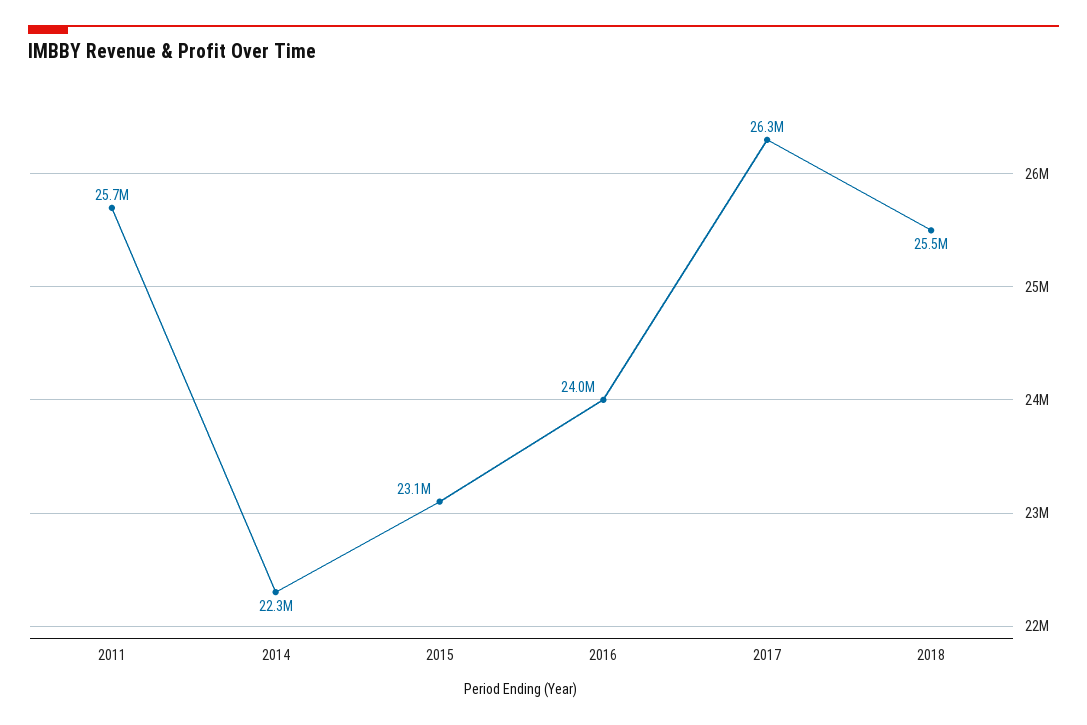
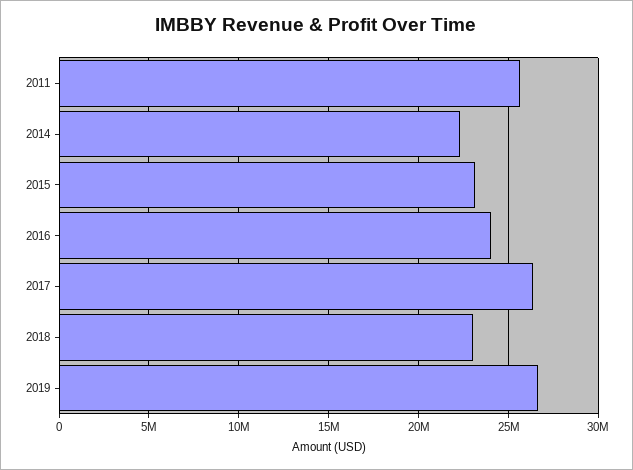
2018: 25500000 -> 23000000
2019: none -> 26500000

